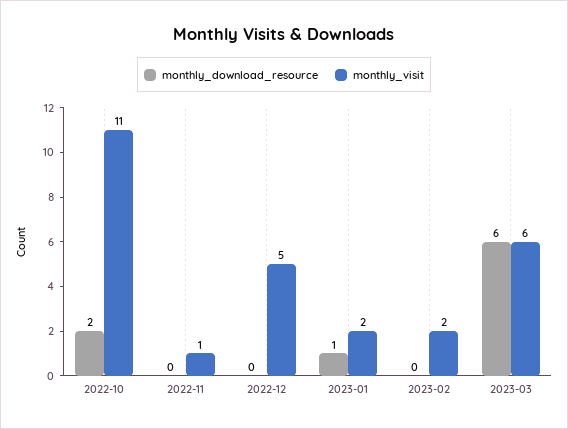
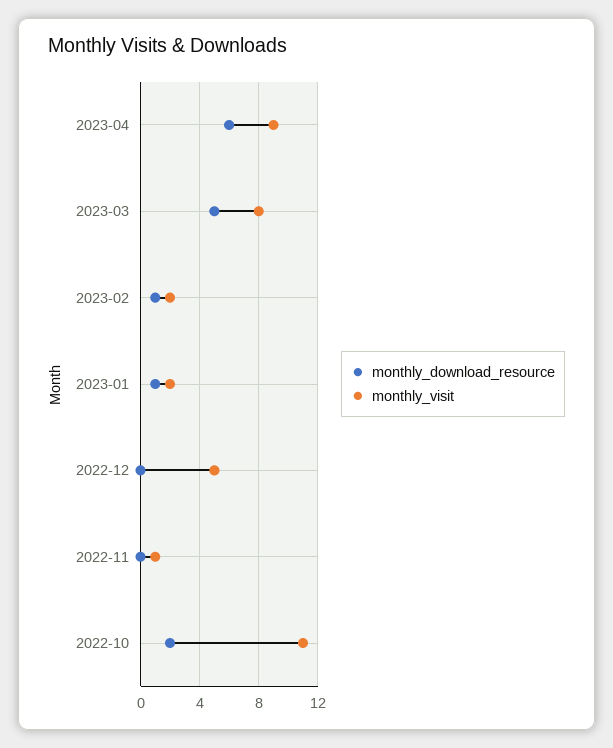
monthly_download_resource, 2023-02: 0 -> 1
monthly_download_resource, 2023-03: 6 -> 5
monthly_visit, 2023-03: 6 -> 8
monthly_download_resource, 2023-04: none -> 6
monthly_visit, 2023-04: none -> 9

